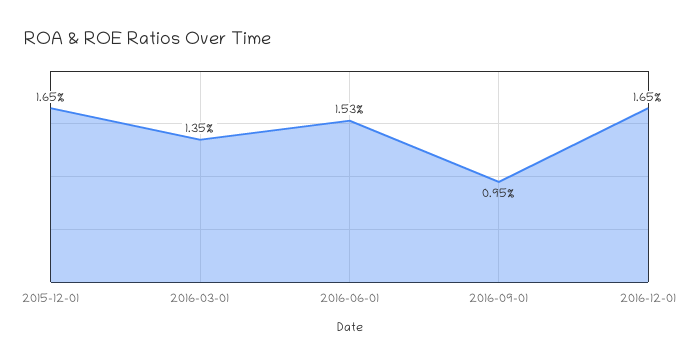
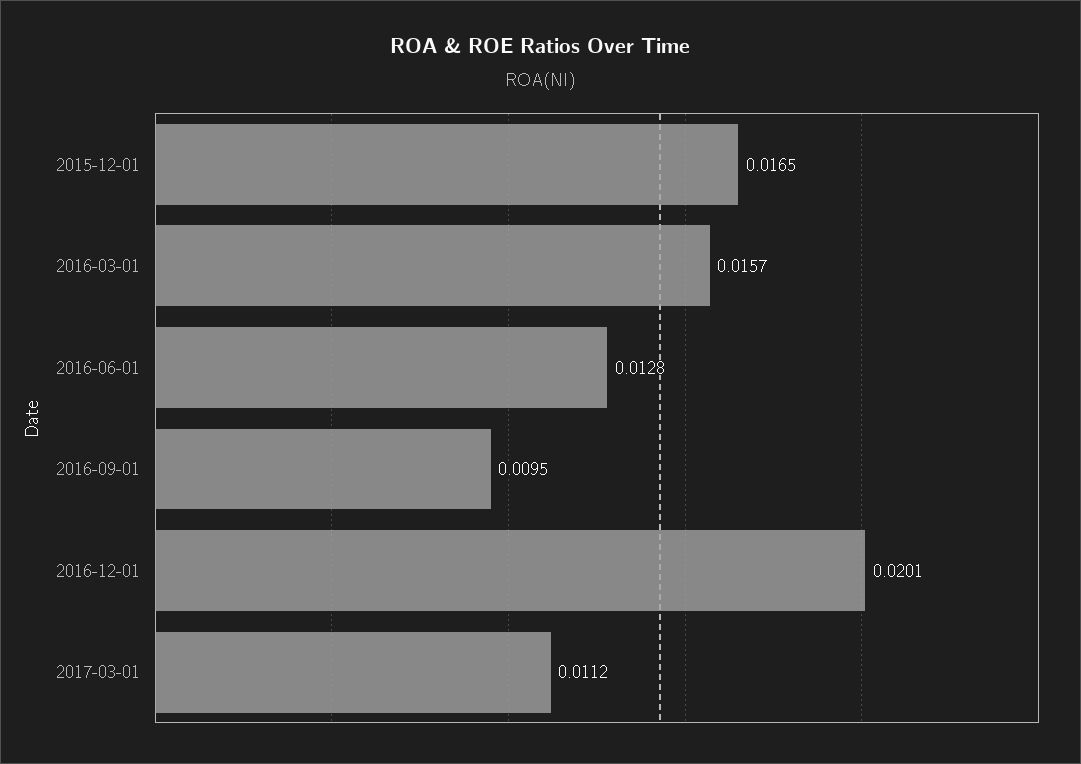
2016-03-01: 0.0135 -> 0.0157
2016-06-01: 0.0153 -> 0.0128
2016-12-01: 0.0165 -> 0.0201
2017-03-01: none -> 0.0112

